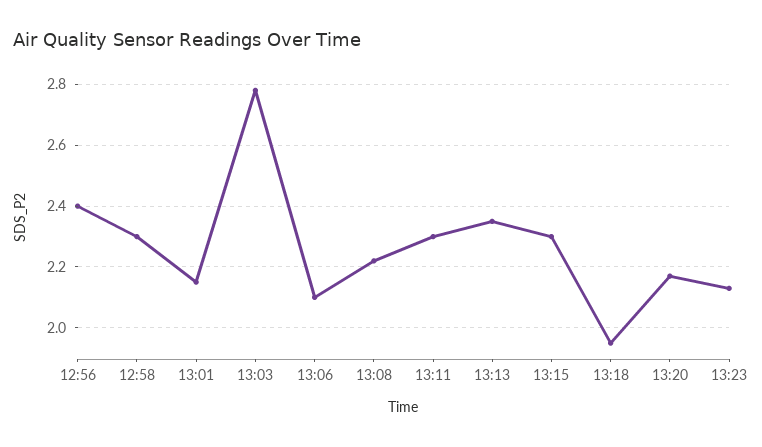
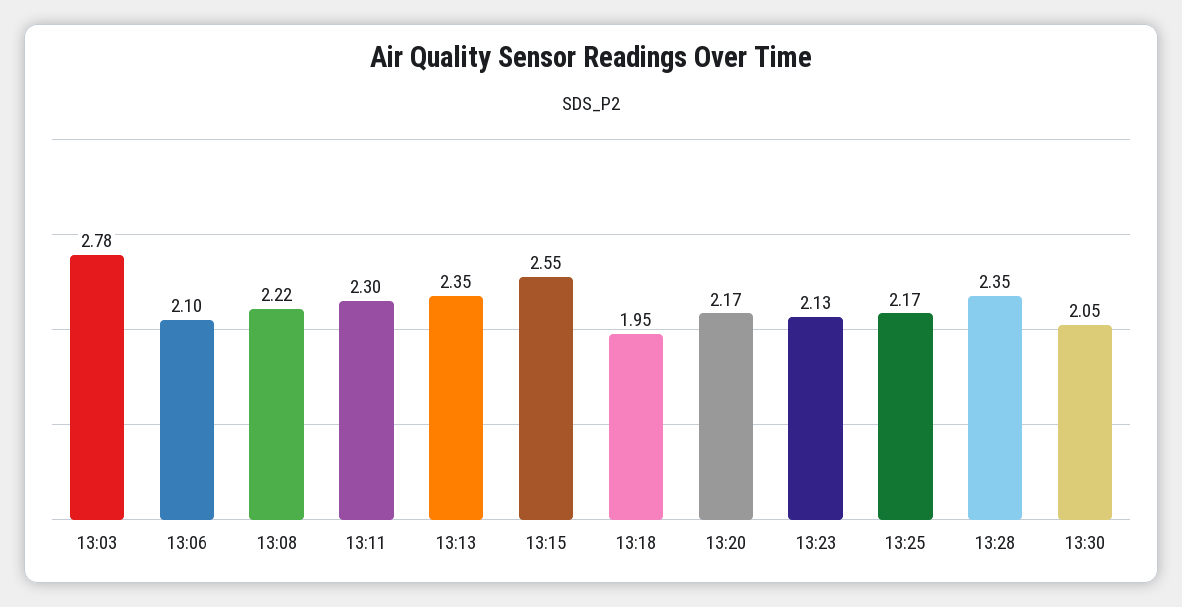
12:56: 2.4 -> none
12:58: 2.3 -> none
13:01: 2.15 -> none
13:15: 2.3 -> 2.55
13:25: none -> 2.17
13:28: none -> 2.35
13:30: none -> 2.05

